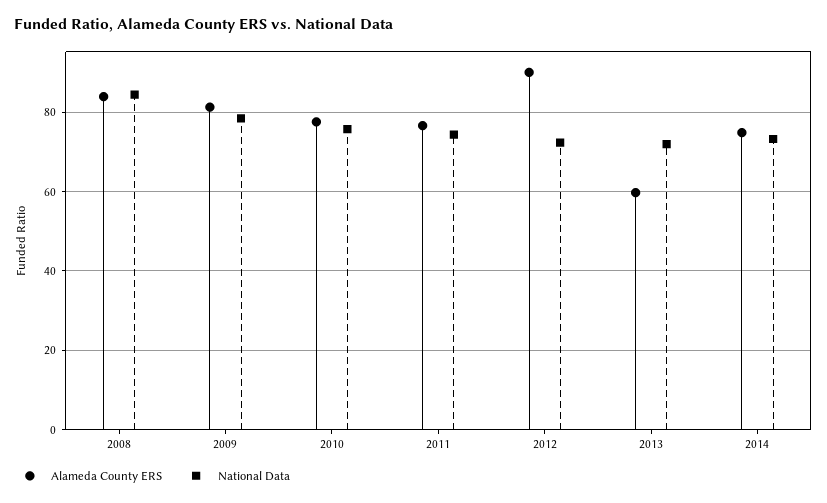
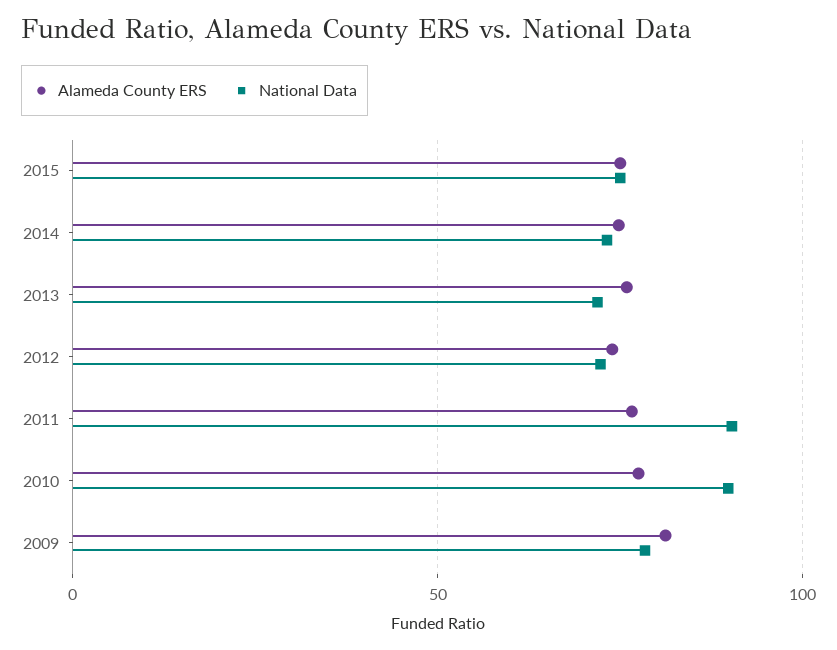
Alameda County ERS, 2008: 84 -> none
National Data, 2008: 84 -> none
National Data, 2010: 76 -> 90
National Data, 2011: 74 -> 90
Alameda County ERS, 2012: 90 -> 75
Alameda County ERS, 2013: 60 -> 75
Alameda County ERS, 2015: none -> 75
National Data, 2015: none -> 75

